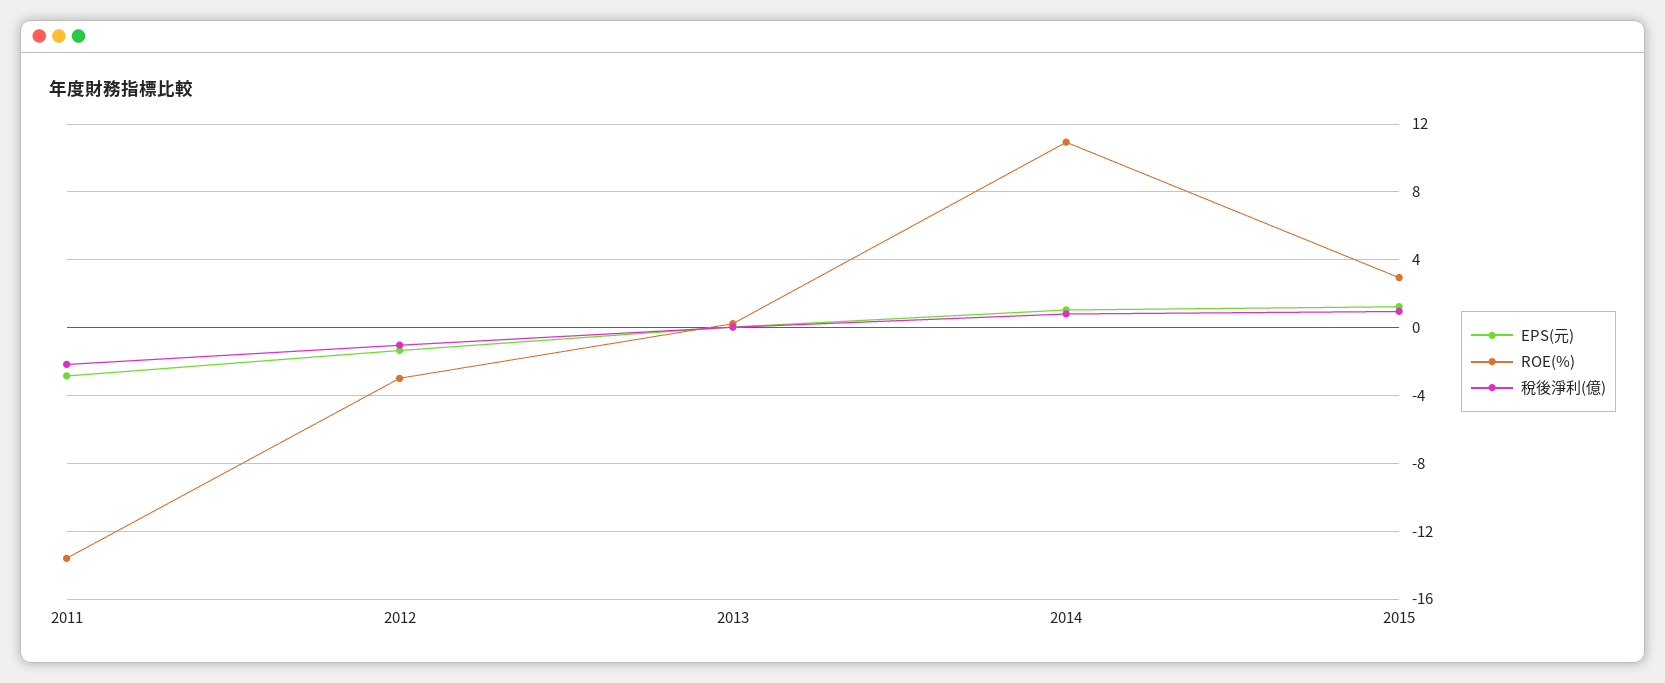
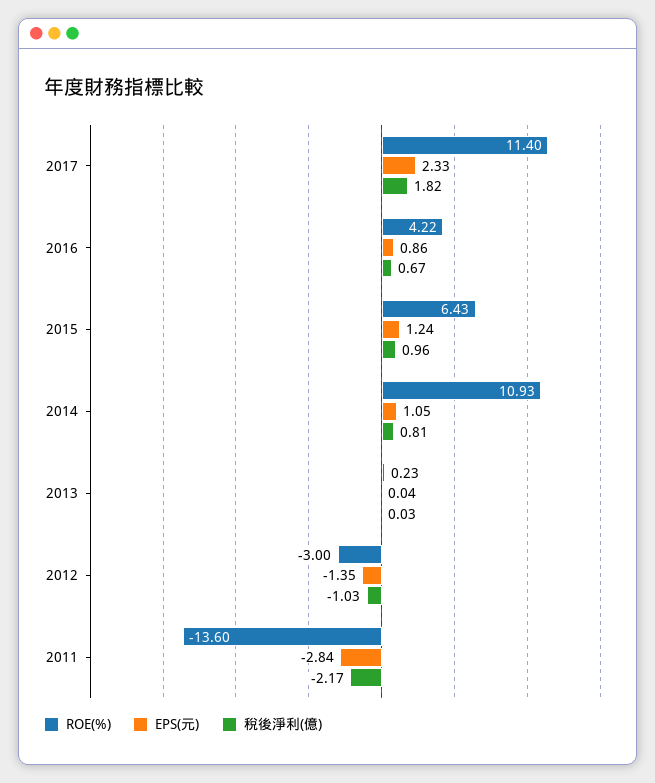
ROE(%), 2015: 3 -> 6.43
ROE(%), 2017: none -> 11.4
EPS(元), 2017: none -> 2.33
稅後淨利(億), 2017: none -> 1.82
ROE(%), 2016: none -> 4.22
EPS(元), 2016: none -> 0.86
稅後淨利(億), 2016: none -> 0.67

